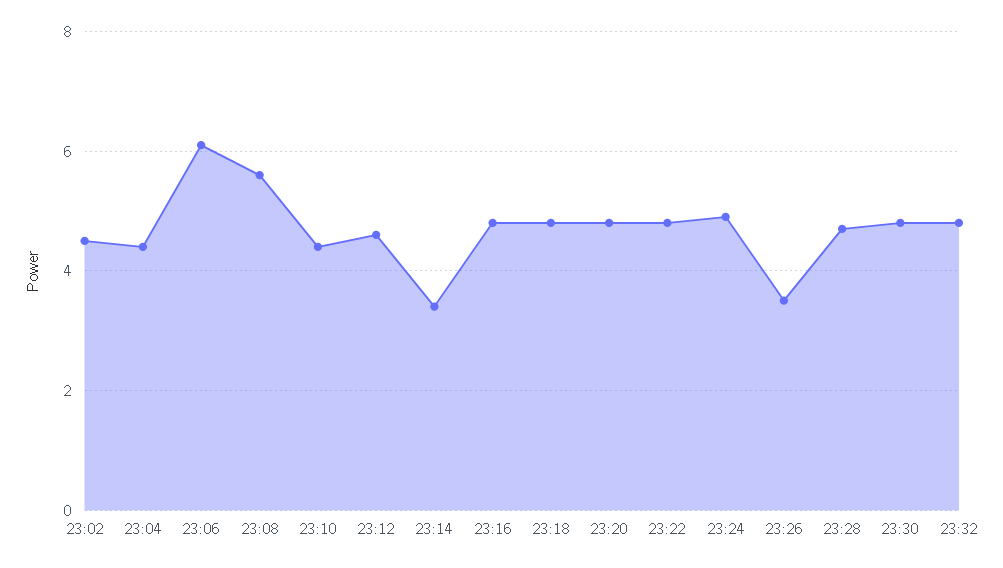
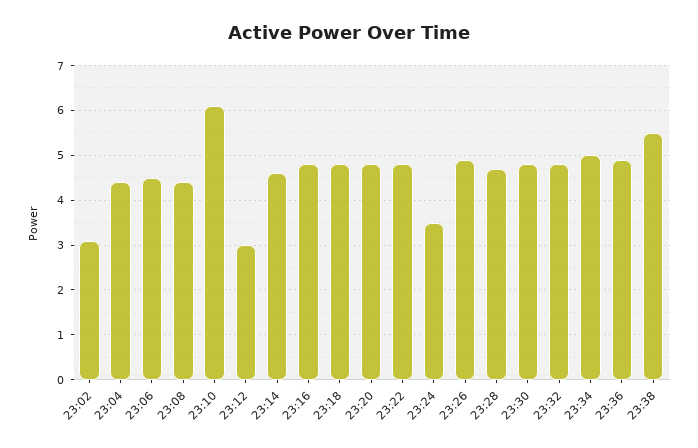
23:02: 4.5 -> 3
23:06: 6 -> 4.5
23:08: 5.5 -> 4.5
23:10: 4.5 -> 6
23:12: 4.5 -> 3
23:14: 3.5 -> 4.5
23:24: 5 -> 3.5
23:26: 3.5 -> 5
23:34: none -> 5
23:36: none -> 5
23:38: none -> 5.5

